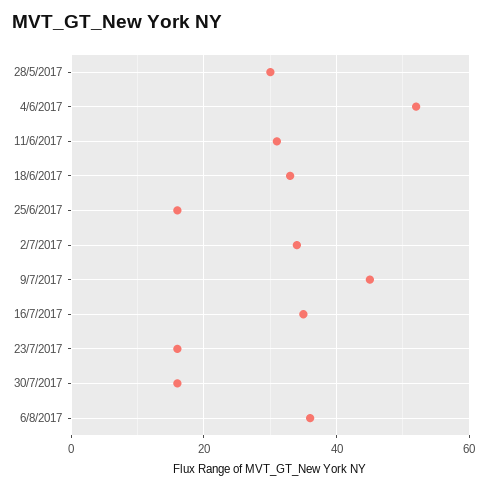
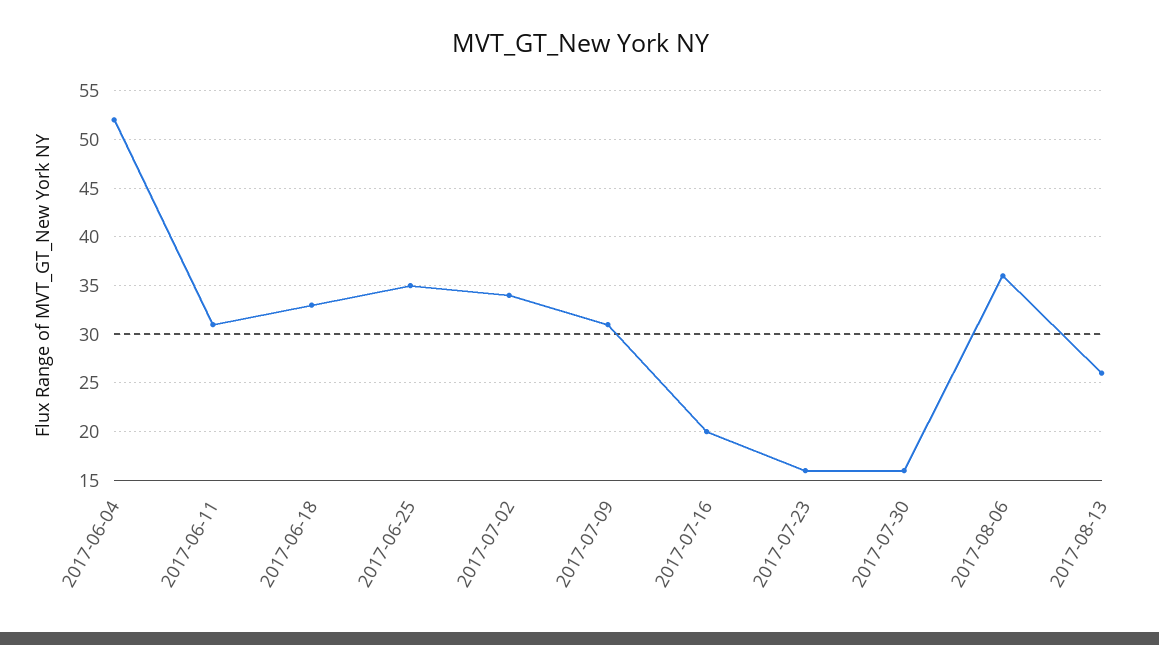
28/5/2017: 30 -> none
25/6/2017: 15 -> 35
9/7/2017: 45 -> 31
16/7/2017: 35 -> 20
2017-08-13: none -> 26

